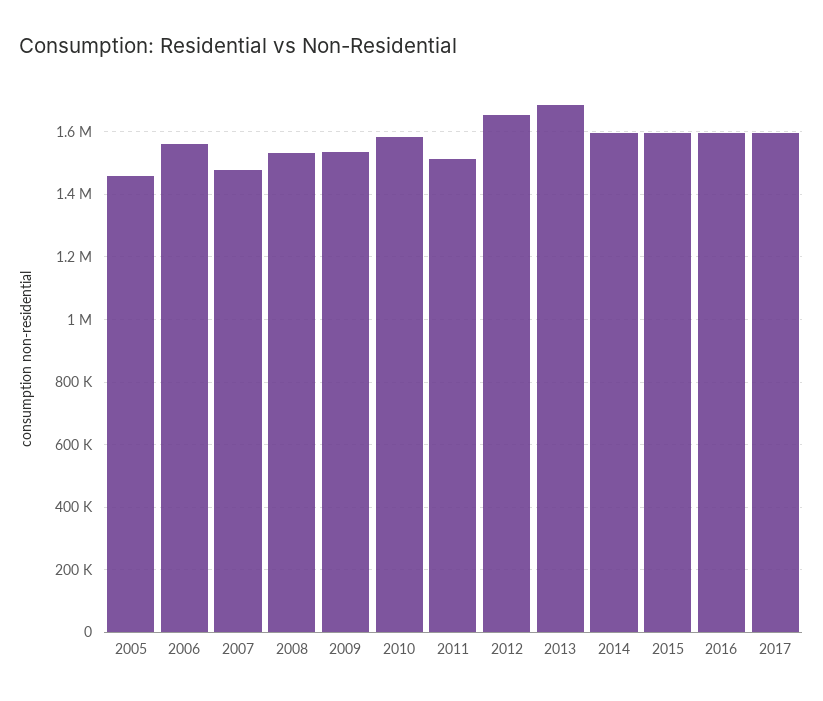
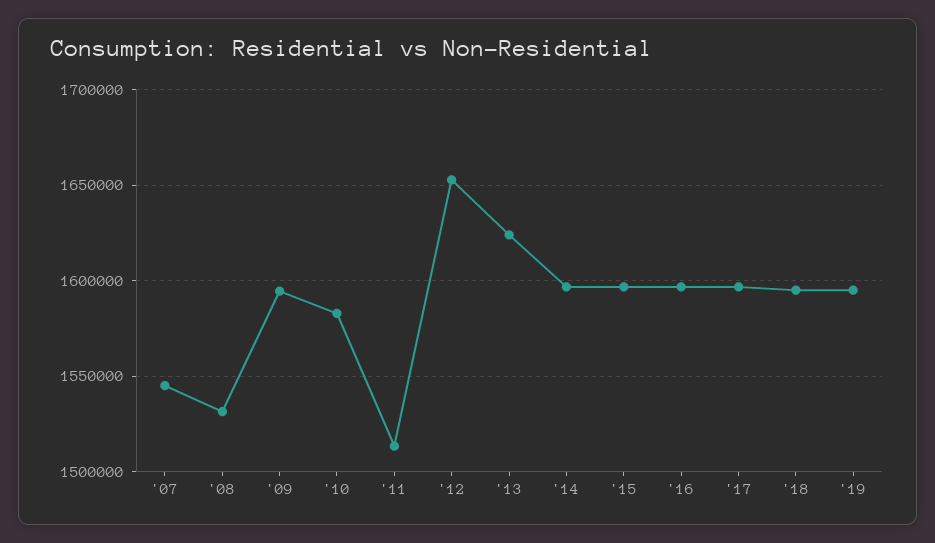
2005: 1460000 -> none
2006: 1560000 -> none
2007: 1480000 -> 1545000
2009: 1540000 -> 1595000
2013: 1680000 -> 1625000
'18: none -> 1595000
'19: none -> 1595000

